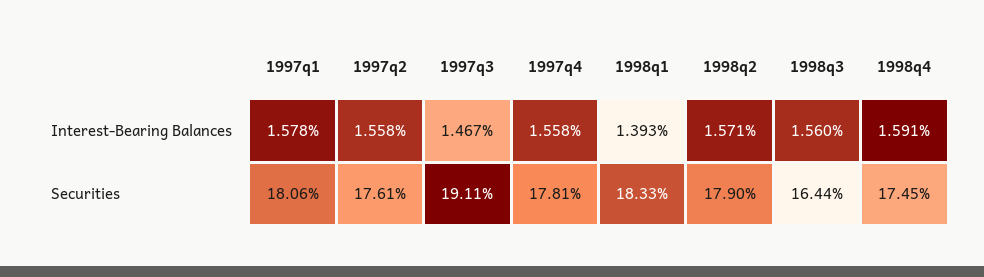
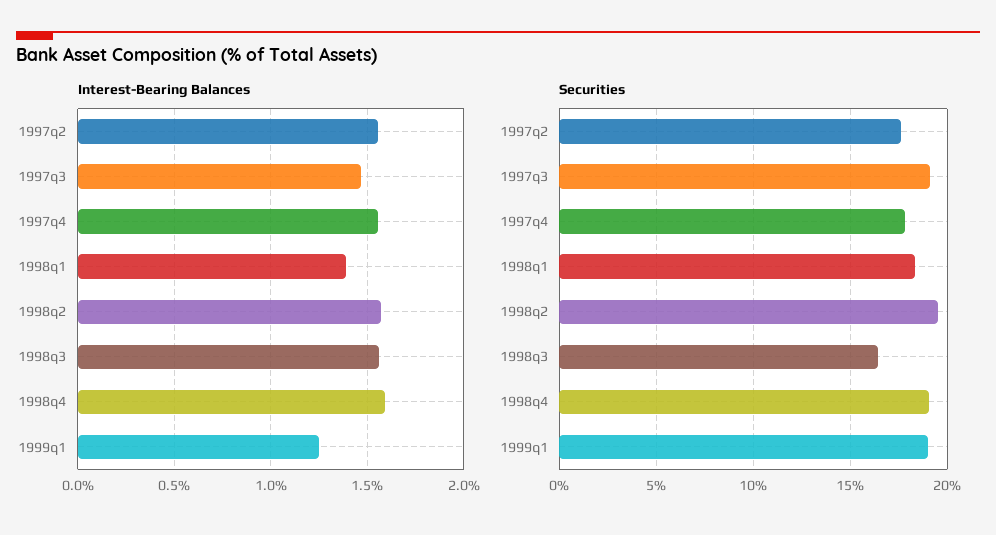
Interest-Bearing Balances, 1997q1: 1.578 -> none
Securities, 1997q1: 18.06 -> none
Securities, 1998q2: 17.9 -> 19.5
Securities, 1998q4: 17.45 -> 19
Interest-Bearing Balances, 1999q1: none -> 1.25
Securities, 1999q1: none -> 19

